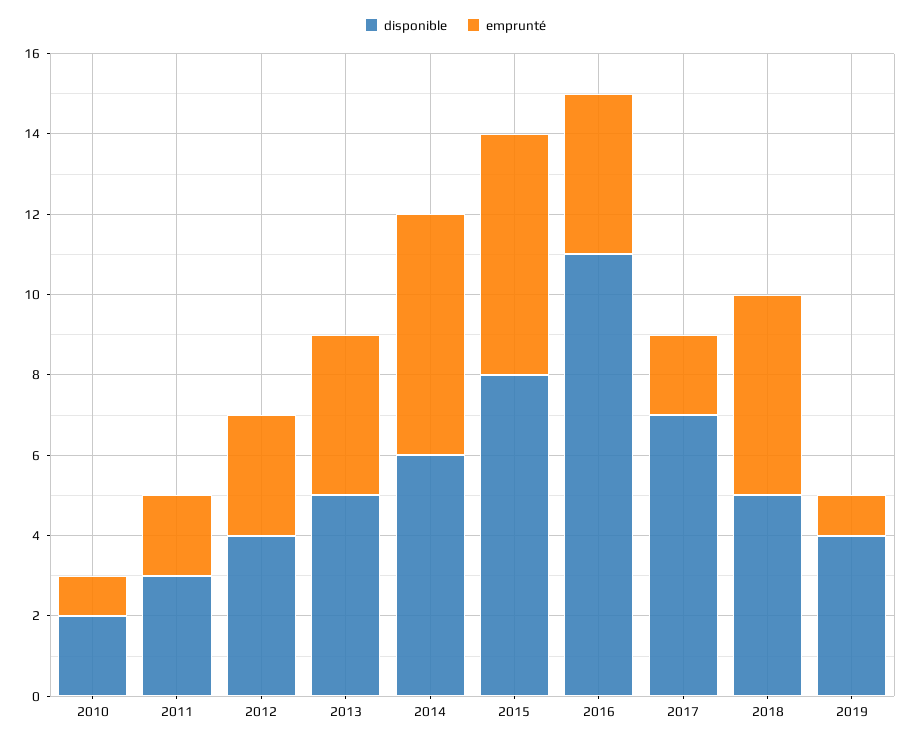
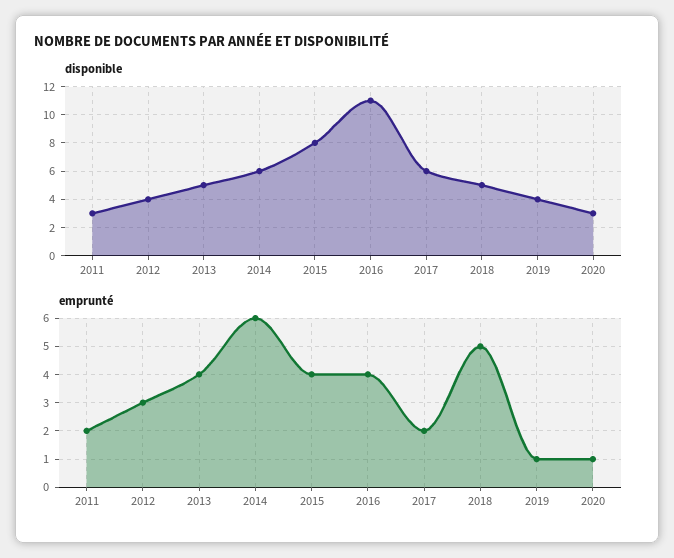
disponible, 2010: 2 -> none
emprunté, 2010: 1 -> none
emprunté, 2015: 6 -> 4
disponible, 2017: 7 -> 6
disponible, 2020: none -> 3
emprunté, 2020: none -> 1

